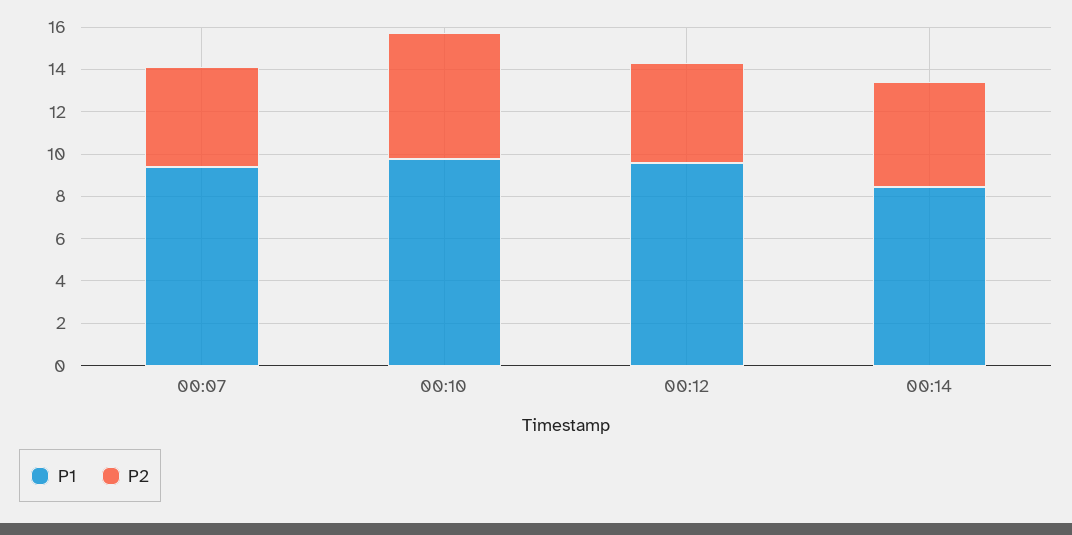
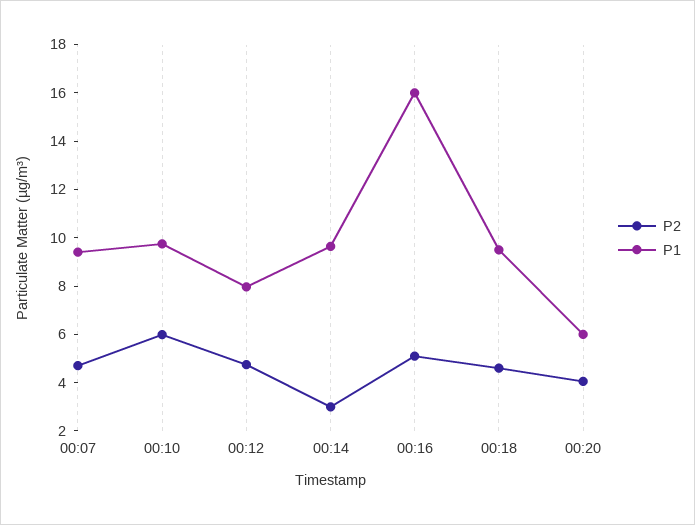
P1, 00:12: 9.5 -> 8
P1, 00:14: 8.5 -> 9.5
P2, 00:14: 5 -> 3
P2, 00:16: none -> 5
P1, 00:16: none -> 16
P2, 00:18: none -> 4.5
P1, 00:18: none -> 9.5
P2, 00:20: none -> 4
P1, 00:20: none -> 6

